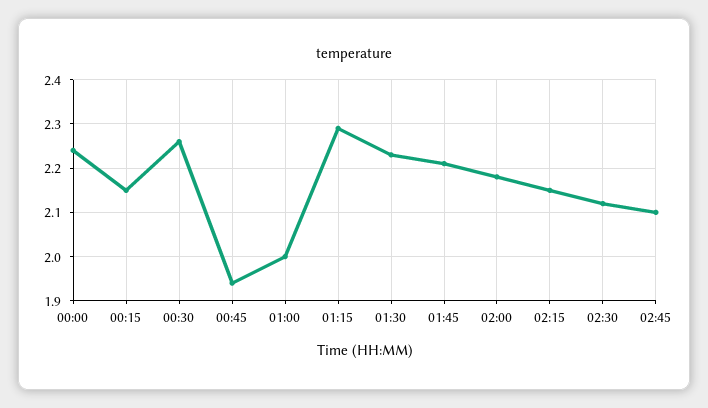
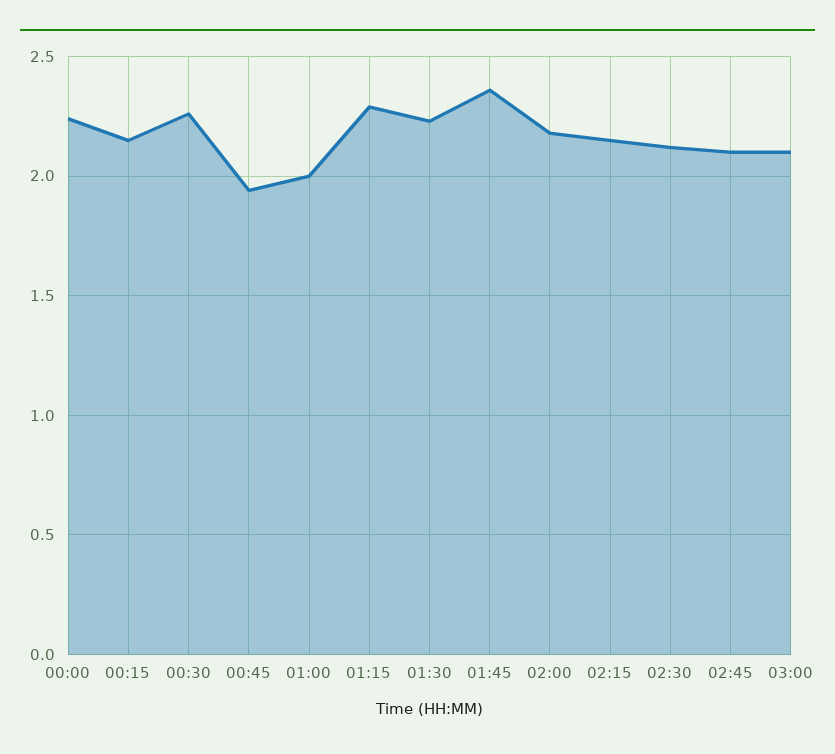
01:45: 2.2 -> 2.35
03:00: none -> 2.1

